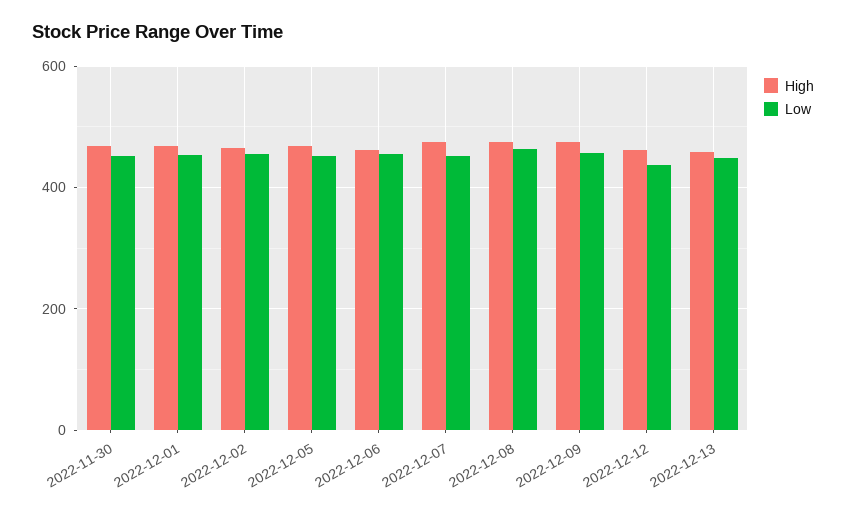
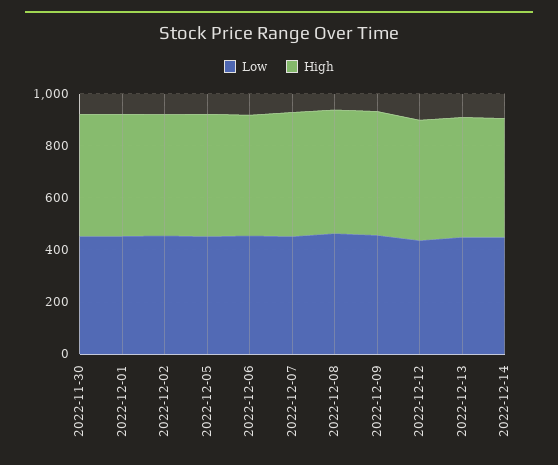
Low, 2022-12-14: none -> 450
High, 2022-12-14: none -> 450

